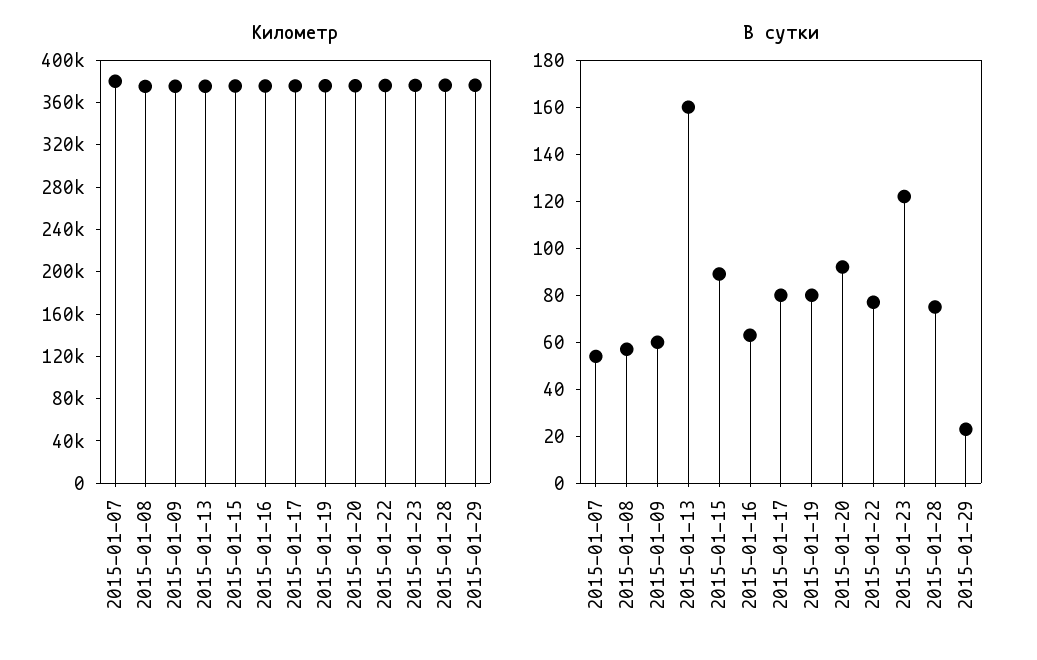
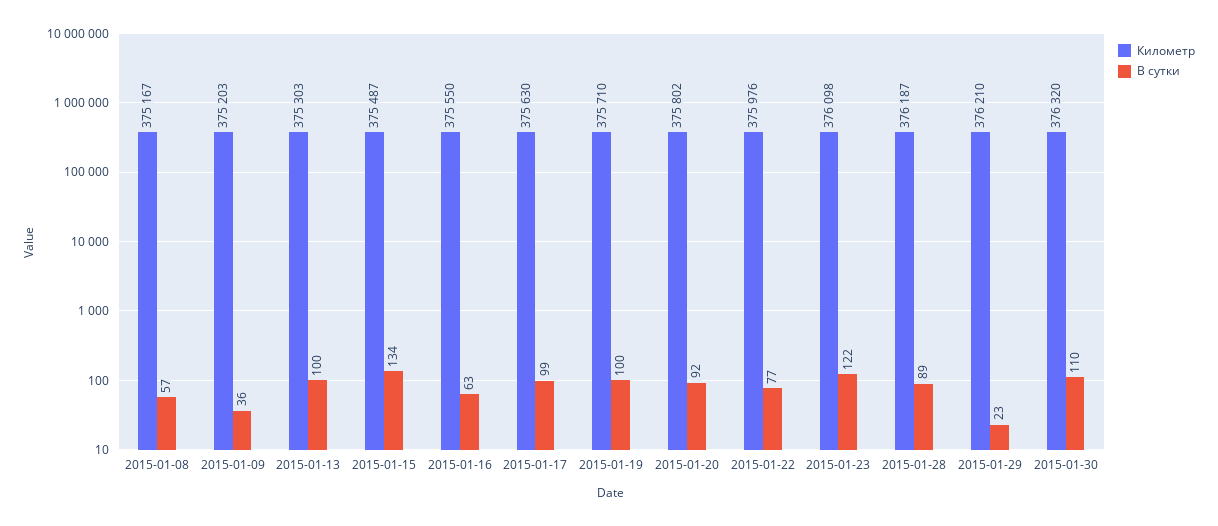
Километр, 2015-01-07: 380000 -> none
В сутки, 2015-01-07: 55 -> none
В сутки, 2015-01-09: 60 -> 36
В сутки, 2015-01-13: 160 -> 100
В сутки, 2015-01-15: 90 -> 134
В сутки, 2015-01-17: 80 -> 99
В сутки, 2015-01-19: 80 -> 100
В сутки, 2015-01-28: 75 -> 89
Километр, 2015-01-30: none -> 376320
В сутки, 2015-01-30: none -> 110

